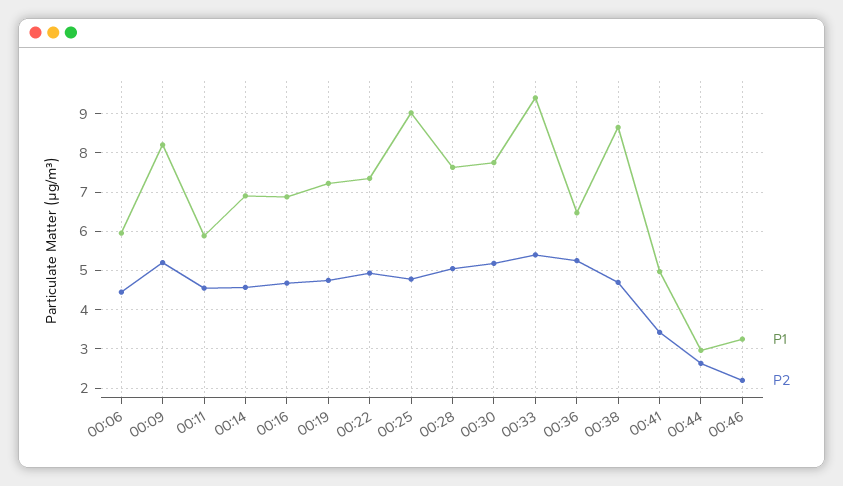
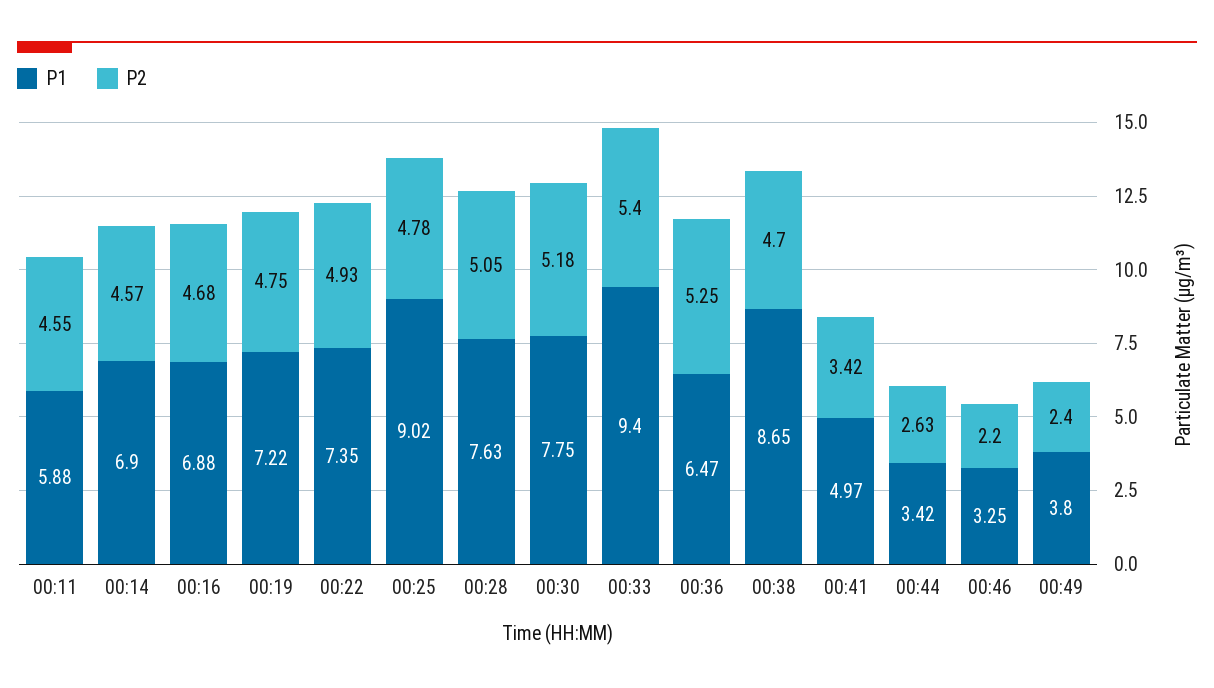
P1, 00:06: 6 -> none
P2, 00:06: 4.4 -> none
P1, 00:09: 8.2 -> none
P2, 00:09: 5.2 -> none
P1, 00:44: 3 -> 3.42
P1, 00:49: none -> 3.8
P2, 00:49: none -> 2.4

